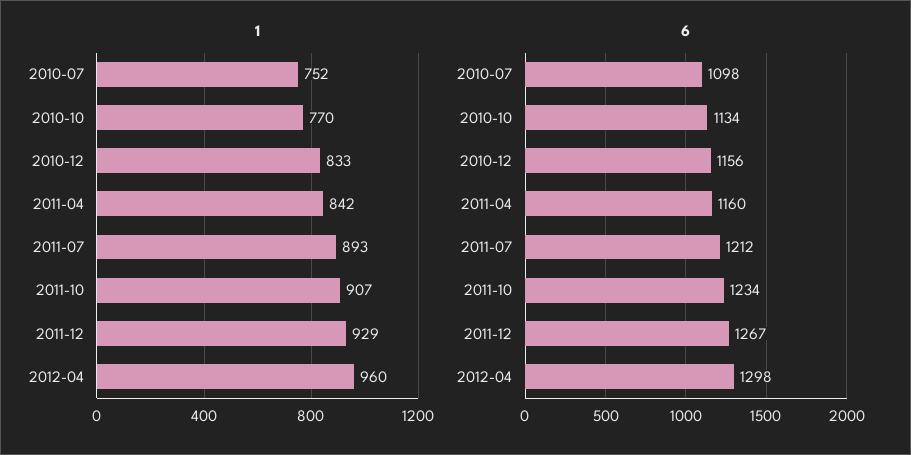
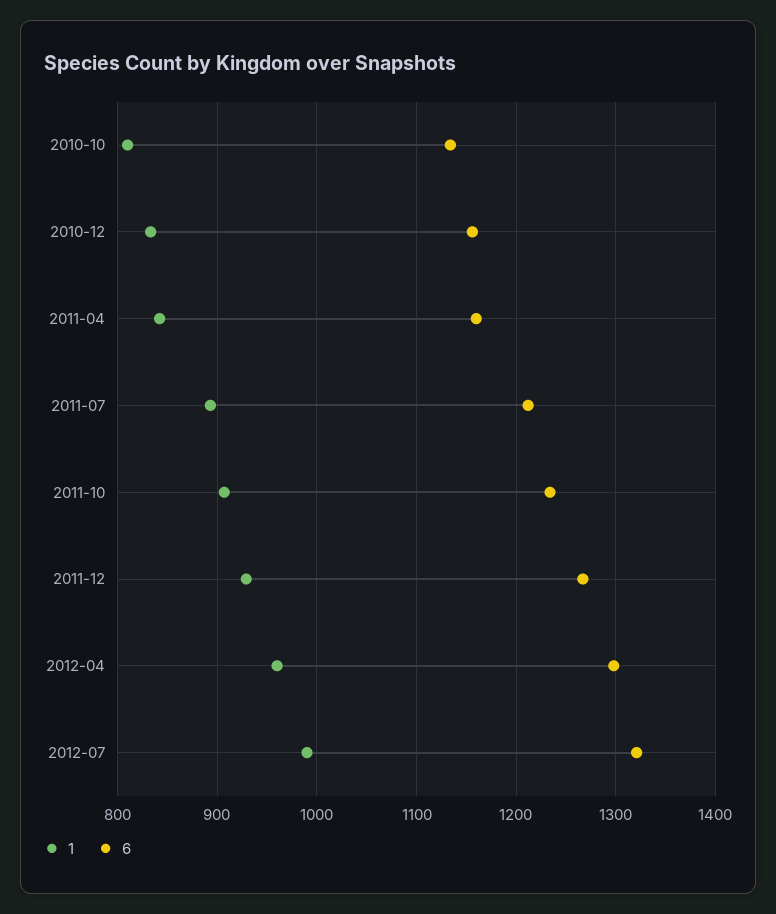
1, 2010-07: 752 -> none
1, 2010-10: 770 -> 810
6, 2010-07: 1098 -> none
1, 2012-07: none -> 990
6, 2012-07: none -> 1320

